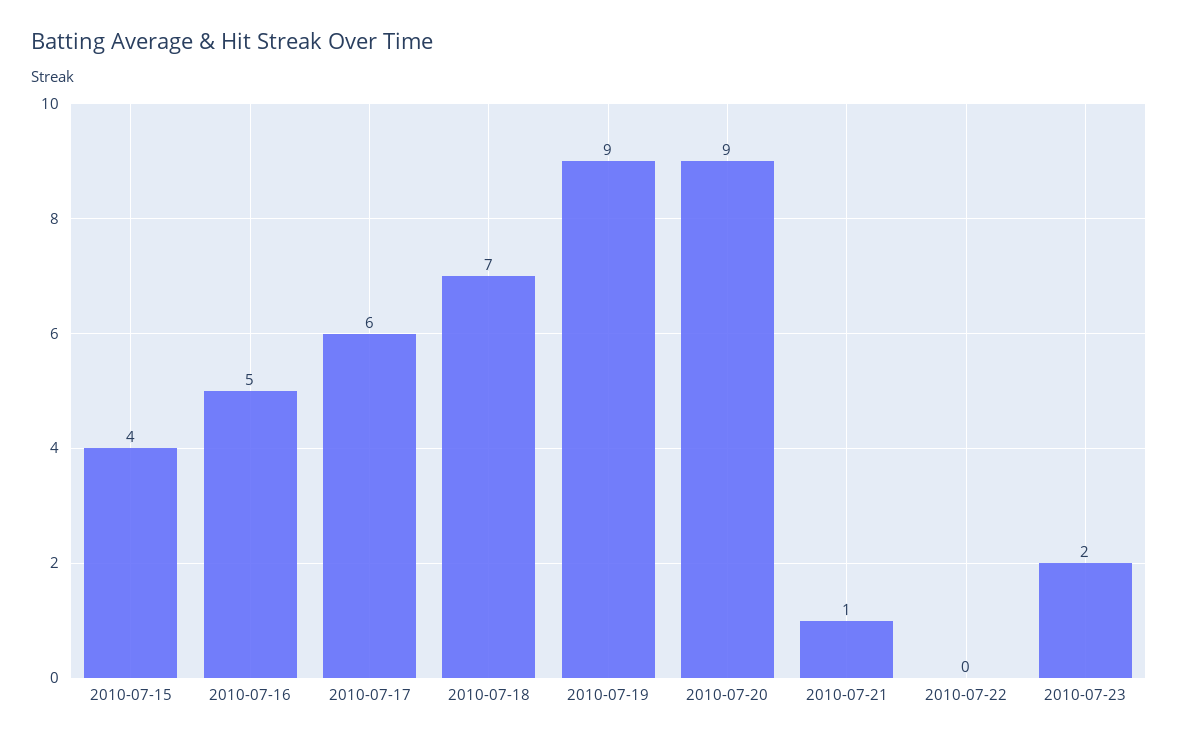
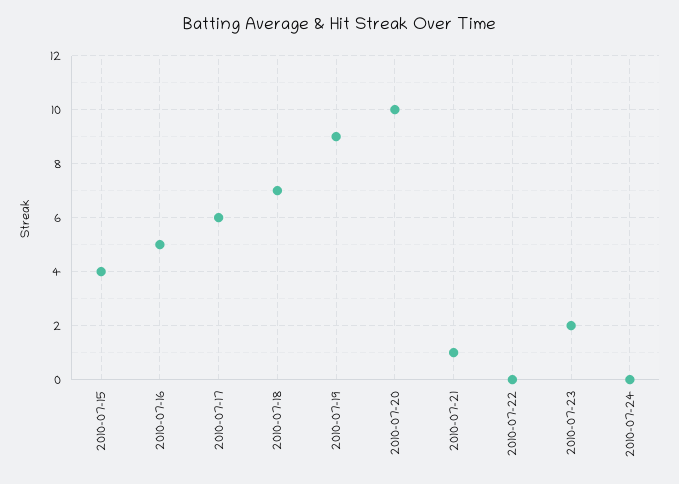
2010-07-20: 9 -> 10
2010-07-24: none -> 0

